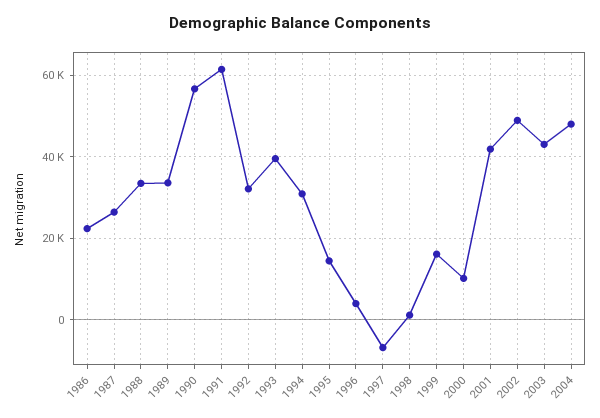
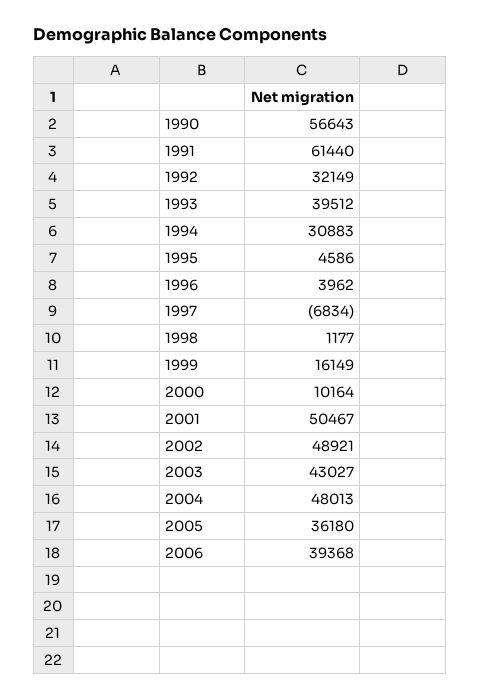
1986: 22000 -> none
1987: 26000 -> none
1988: 34000 -> none
1989: 34000 -> none
1995: 14000 -> 4586
2001: 42000 -> 50467
2005: none -> 36180
2006: none -> 39368

